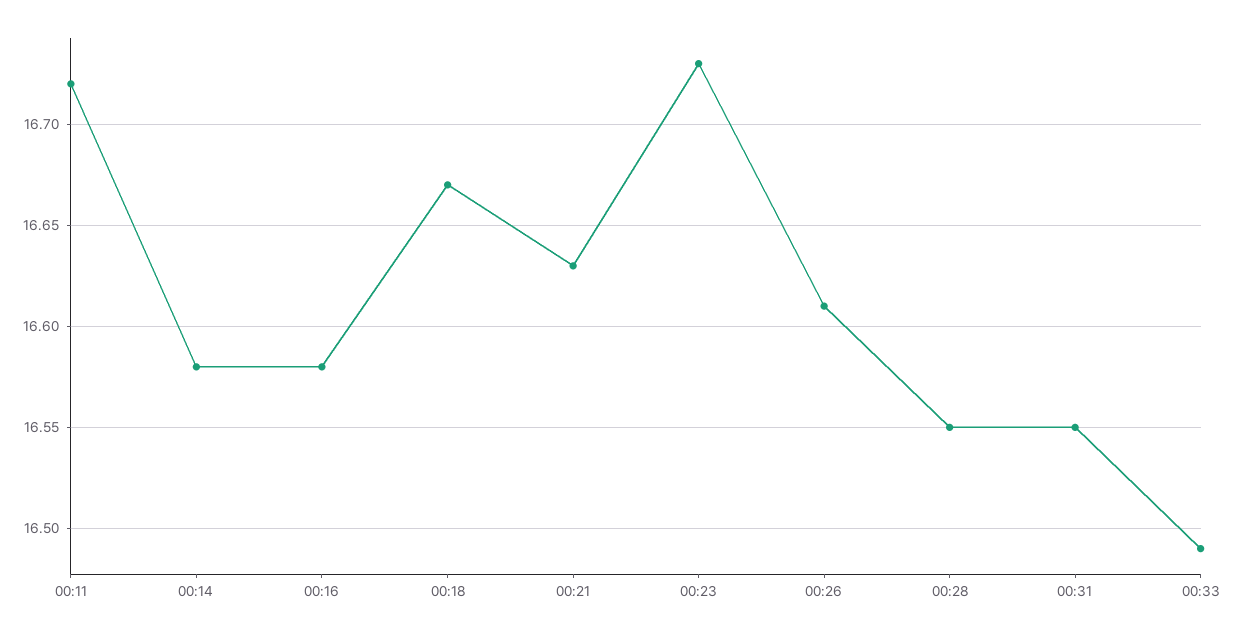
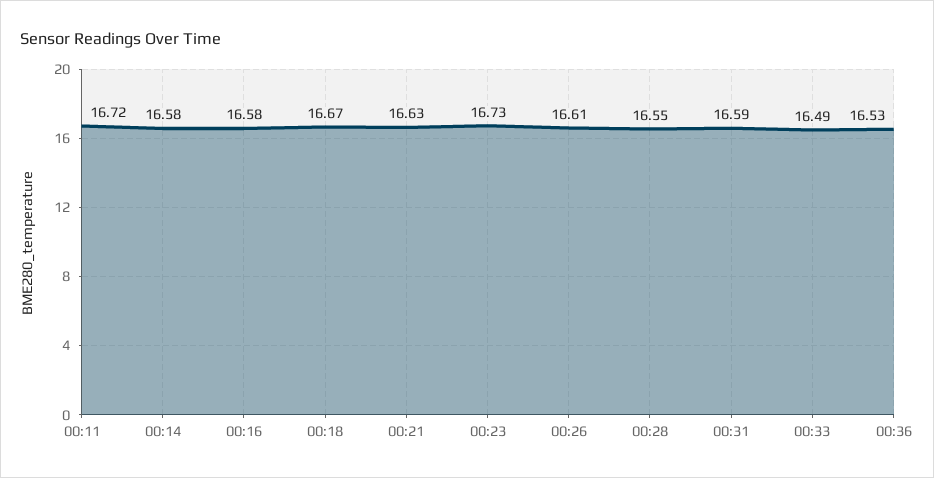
00:31: 16.55 -> 16.59
00:36: none -> 16.53

